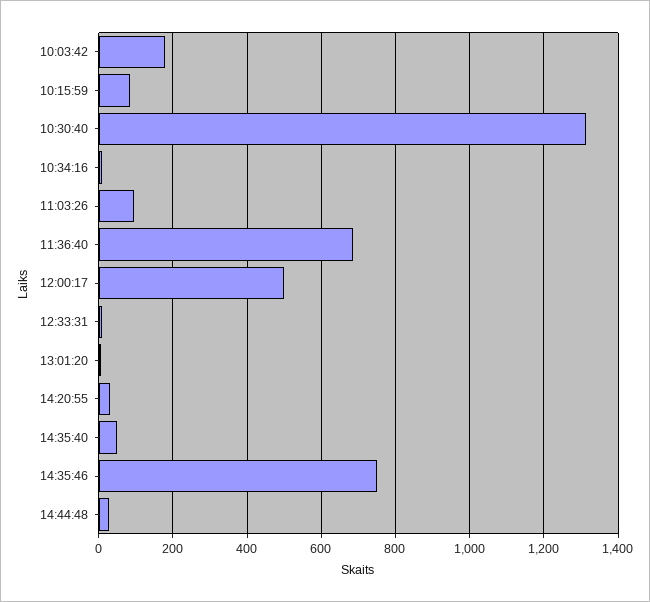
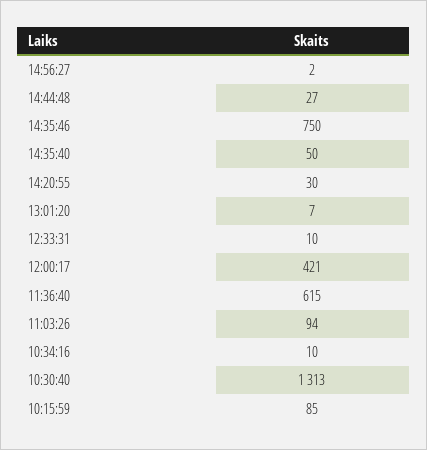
10:03:42: 180 -> none
11:36:40: 680 -> 615
12:00:17: 500 -> 421
14:56:27: none -> 2

